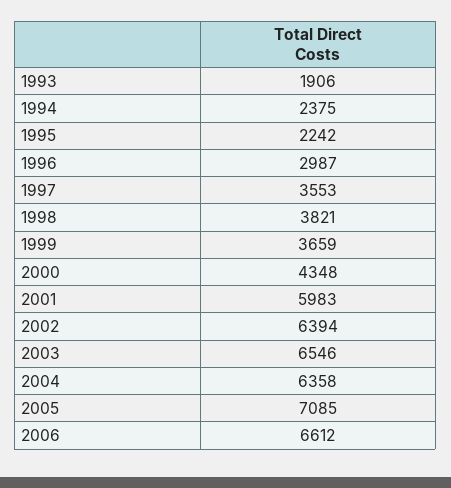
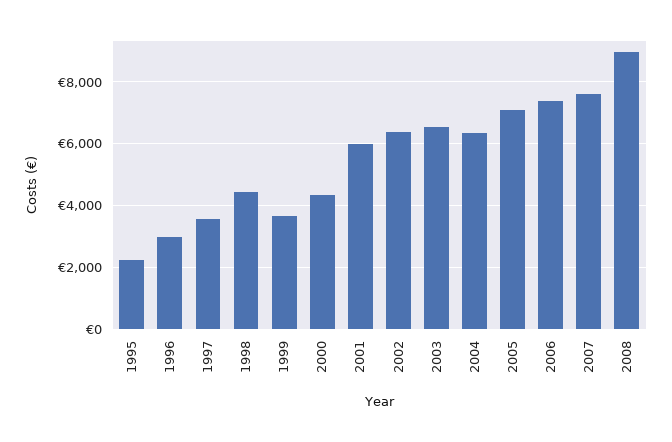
1993: 1906 -> none
1994: 2375 -> none
1998: 3821 -> 4400
2006: 6612 -> 7400
2007: none -> 7600
2008: none -> 9000

